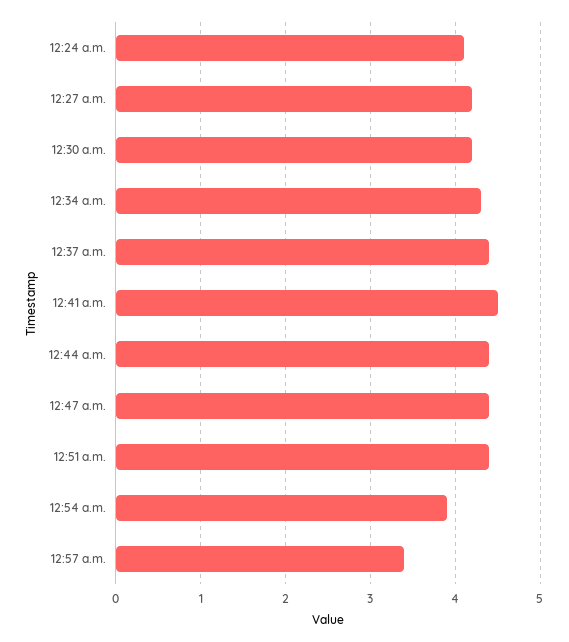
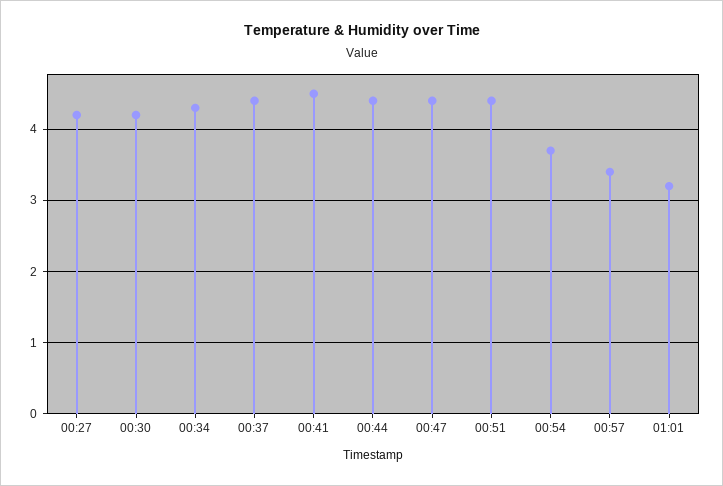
12:24 a.m.: 4.1 -> none
12:54 a.m.: 3.9 -> 3.7
01:01: none -> 3.2

